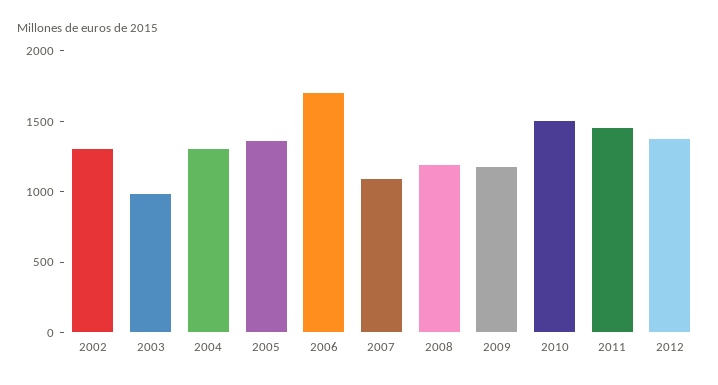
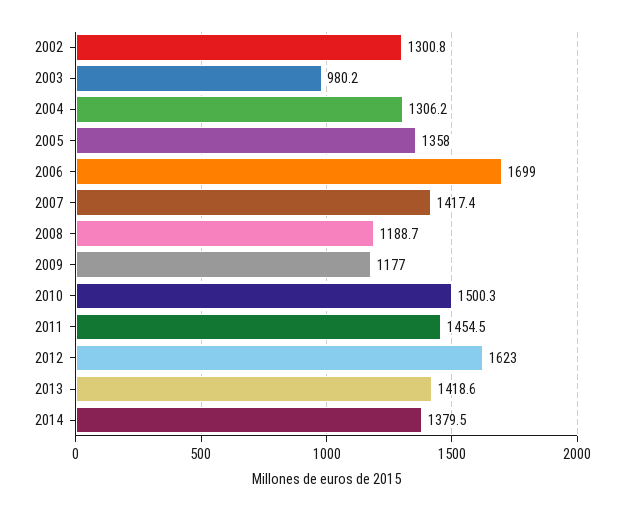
2007: 1100 -> 1417.4
2012: 1400 -> 1623
2013: none -> 1418.6
2014: none -> 1379.5

